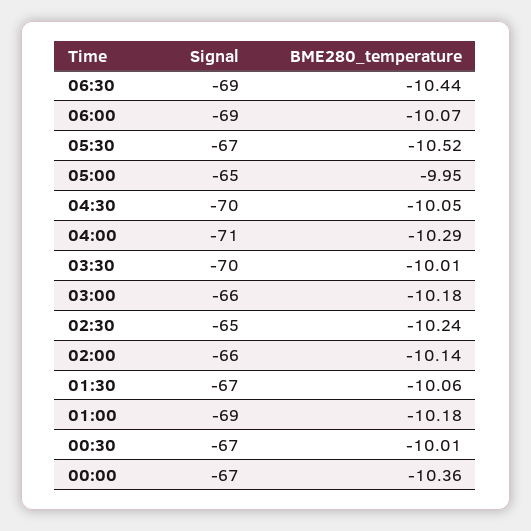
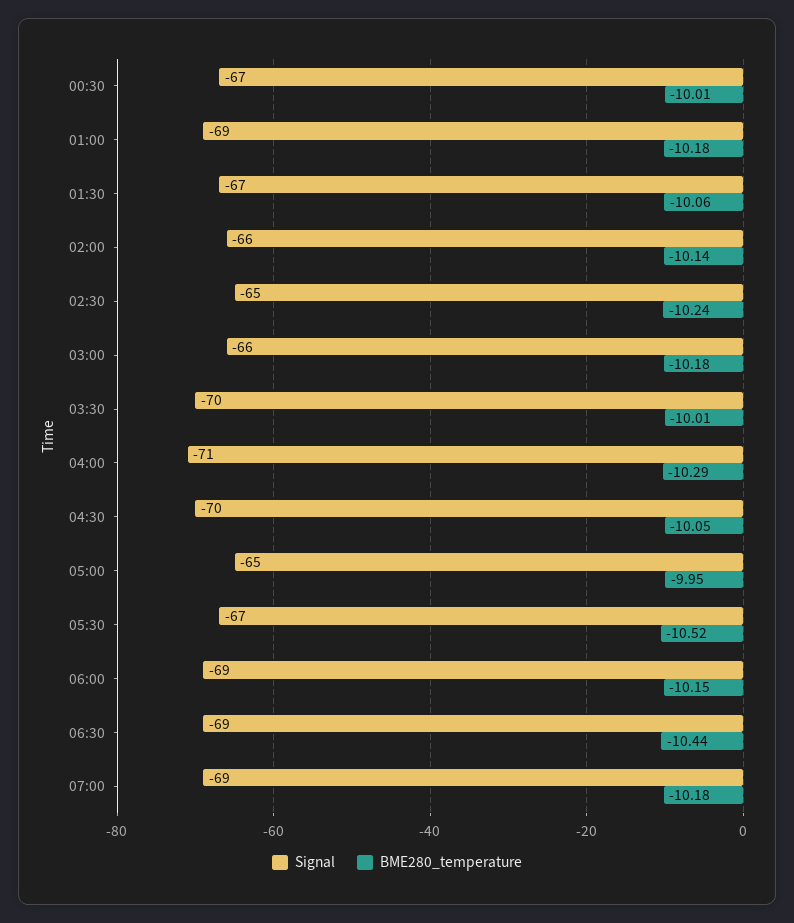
BME280_temperature, 06:00: -10.07 -> -10.15
Signal, 00:00: -67 -> none
BME280_temperature, 00:00: -10.36 -> none
Signal, 07:00: none -> -69
BME280_temperature, 07:00: none -> -10.18

